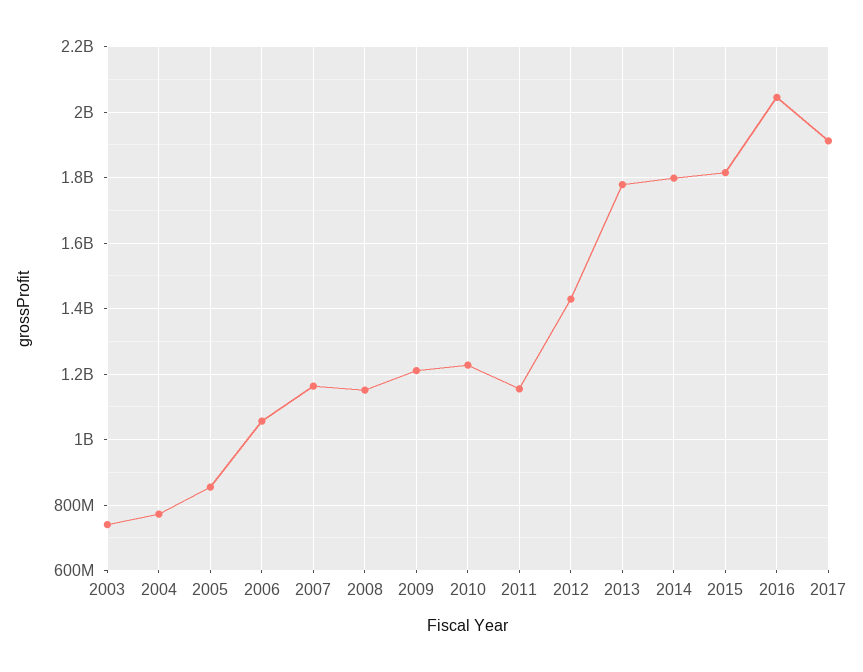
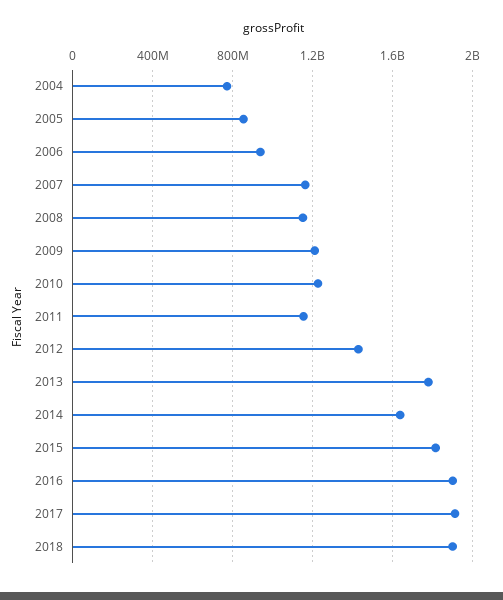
2003: 740000000 -> none
2006: 1060000000 -> 950000000
2014: 1800000000 -> 1650000000
2016: 2040000000 -> 1900000000
2018: none -> 1900000000

